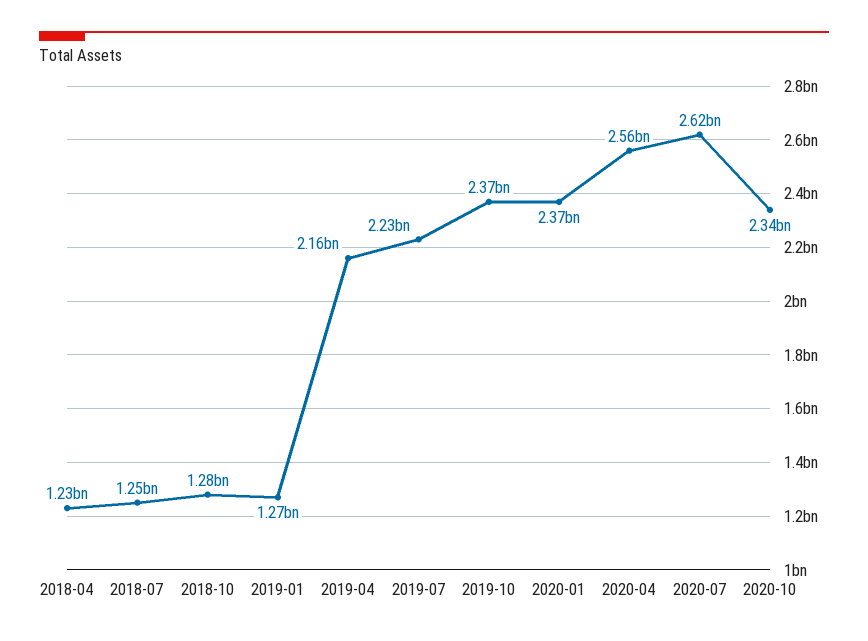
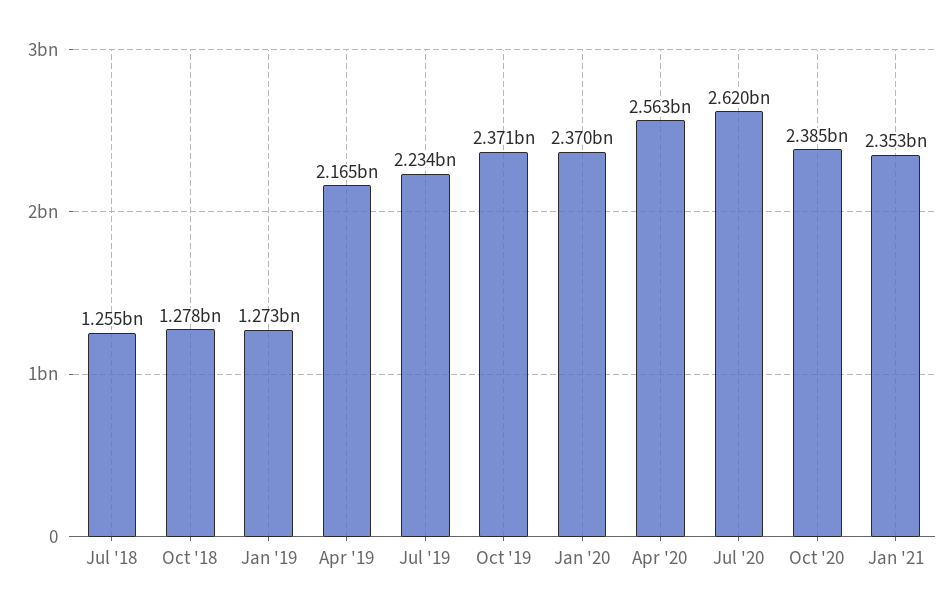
2018-04: 1230000000 -> none
2020-10: 2340000000 -> 2385000000
Jan '21: none -> 2353000000

